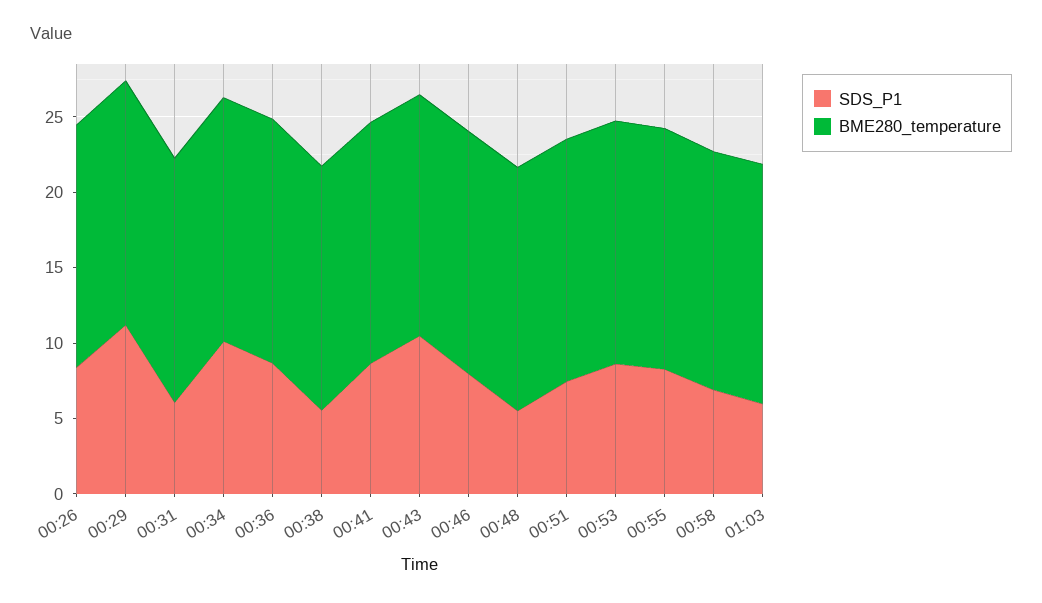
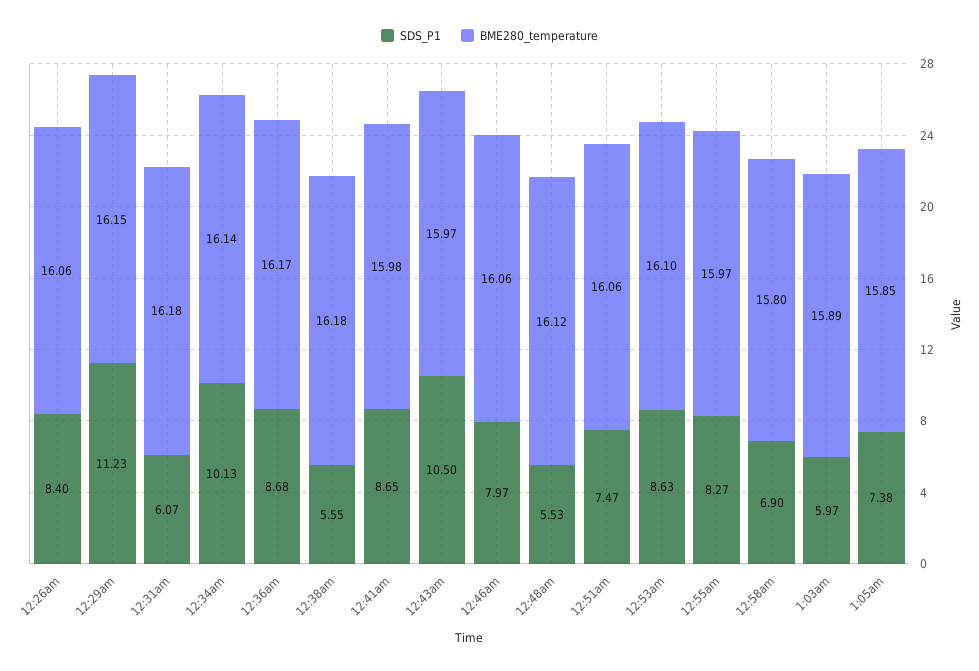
SDS_P1, 1:05am: none -> 7.38
BME280_temperature, 1:05am: none -> 15.85

